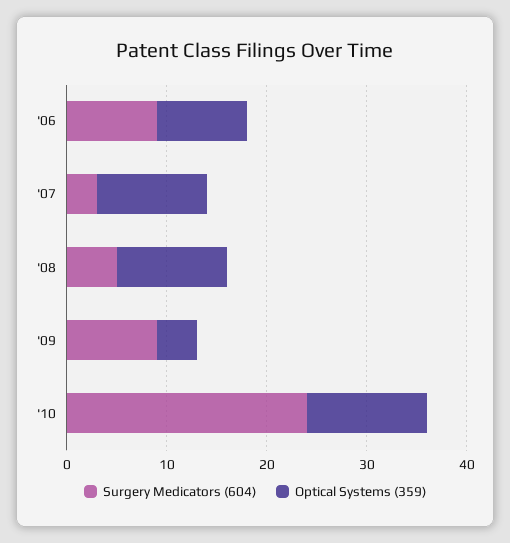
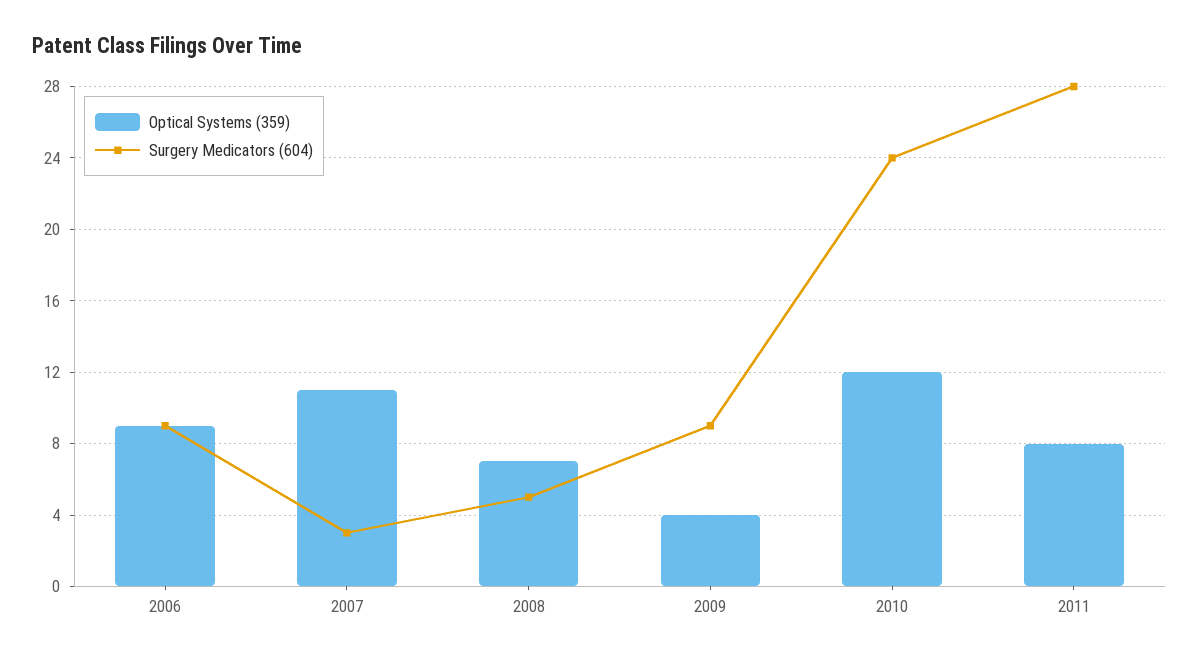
Optical Systems (359), '08: 11 -> 7
Optical Systems (359), 2011: none -> 8
Surgery Medicators (604), 2011: none -> 28

